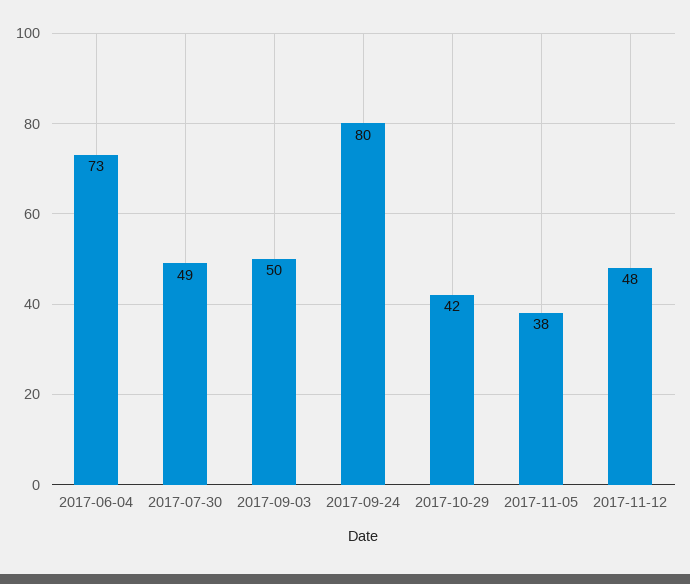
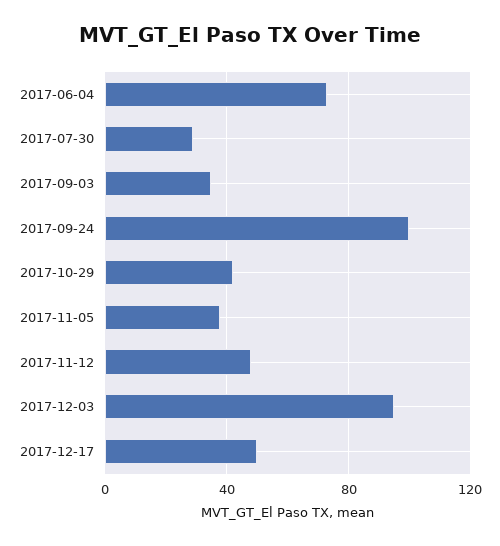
2017-07-30: 49 -> 30
2017-09-03: 50 -> 35
2017-09-24: 80 -> 100
2017-12-03: none -> 95
2017-12-17: none -> 50

